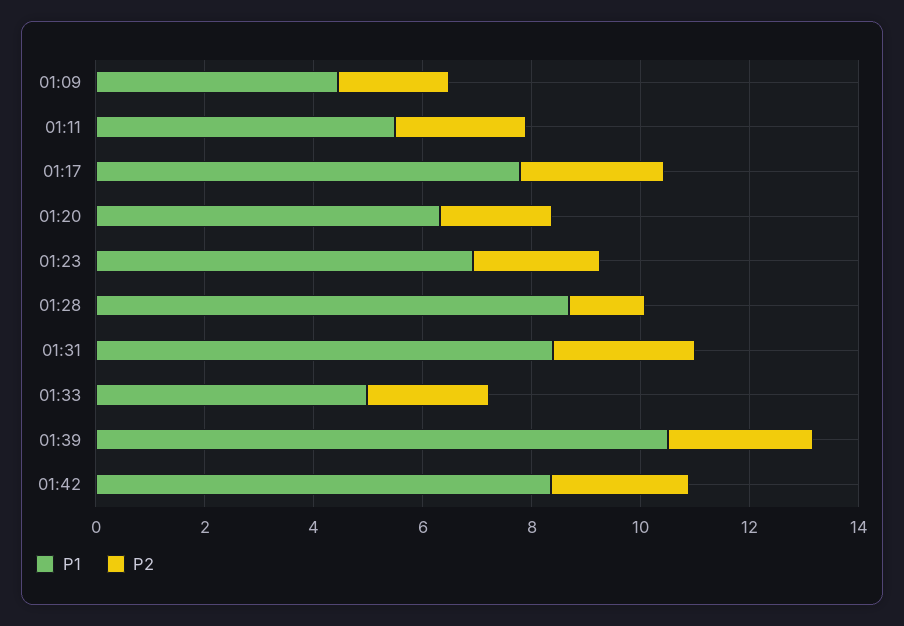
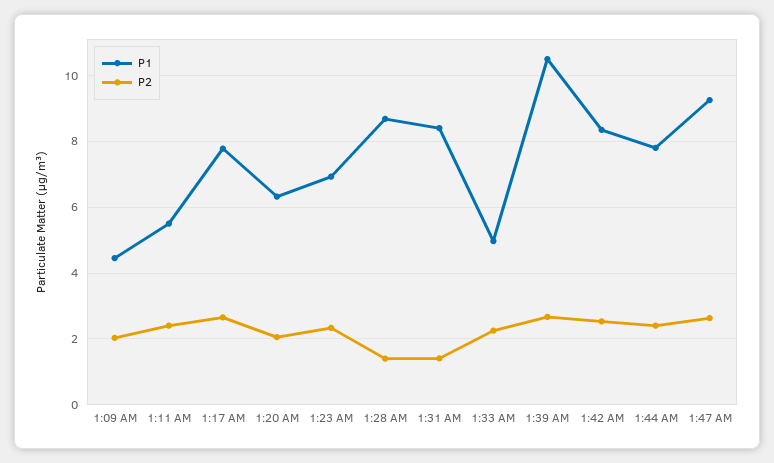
P2, 01:31: 2.5 -> 1.4
P1, 1:44 AM: none -> 7.8
P2, 1:44 AM: none -> 2.4
P1, 1:47 AM: none -> 9.2
P2, 1:47 AM: none -> 2.6

